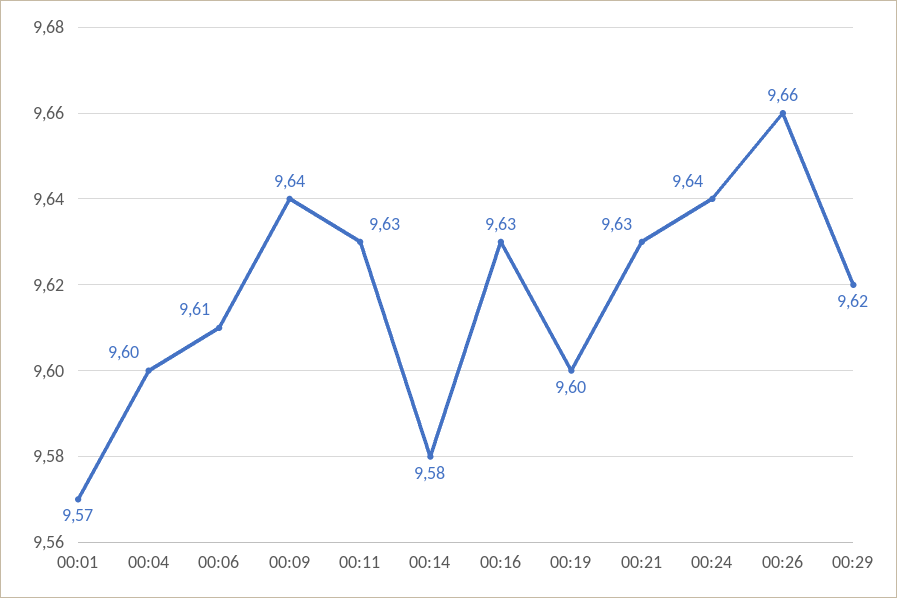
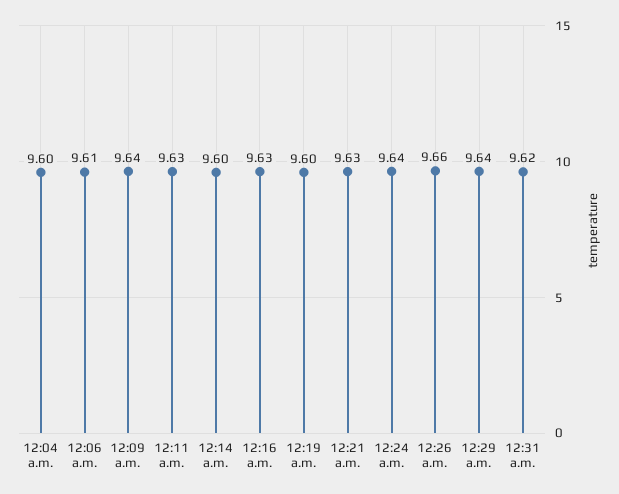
00:01: 9.57 -> none
00:14: 9.58 -> 9.6
00:29: 9.62 -> 9.64
12:31 a.m.: none -> 9.62

